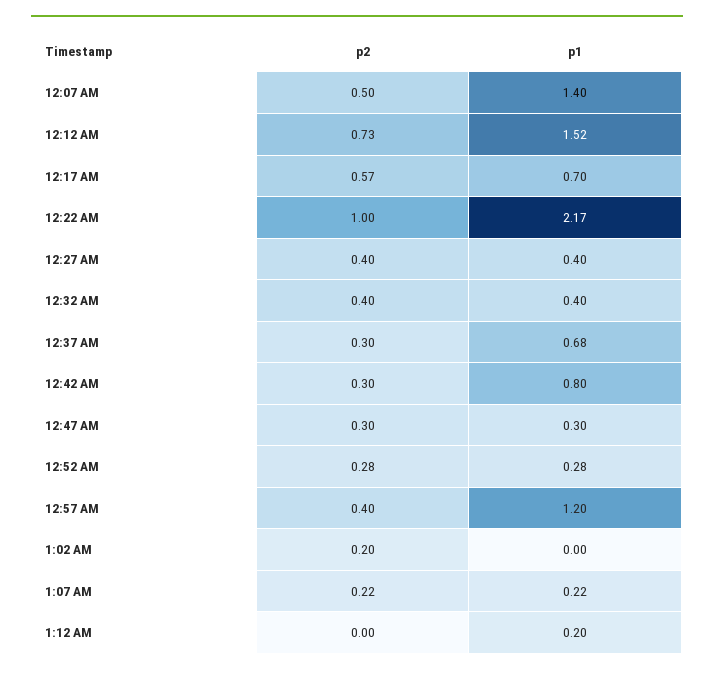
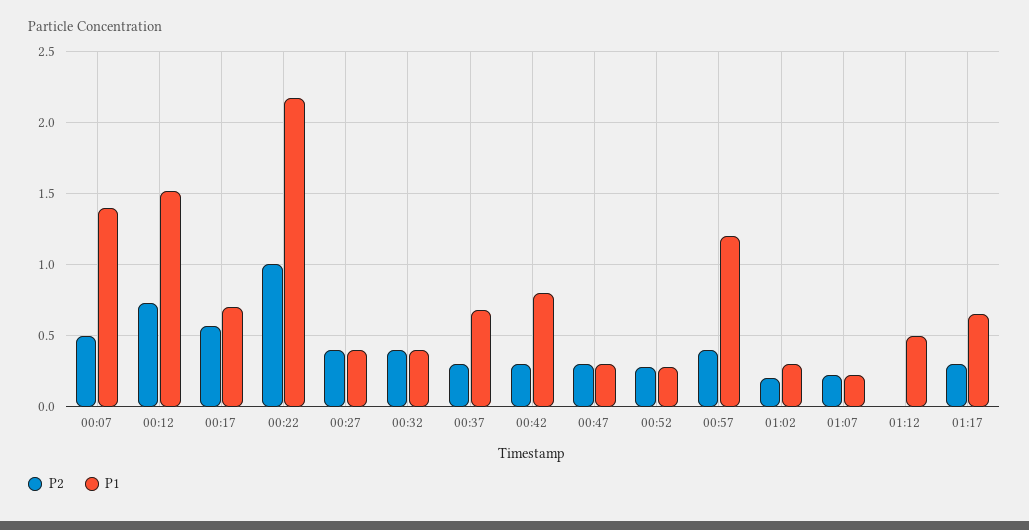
p1, 1:02 AM: 0 -> 0.3
p1, 1:12 AM: 0.2 -> 0.5
p2, 01:17: none -> 0.3
p1, 01:17: none -> 0.65

